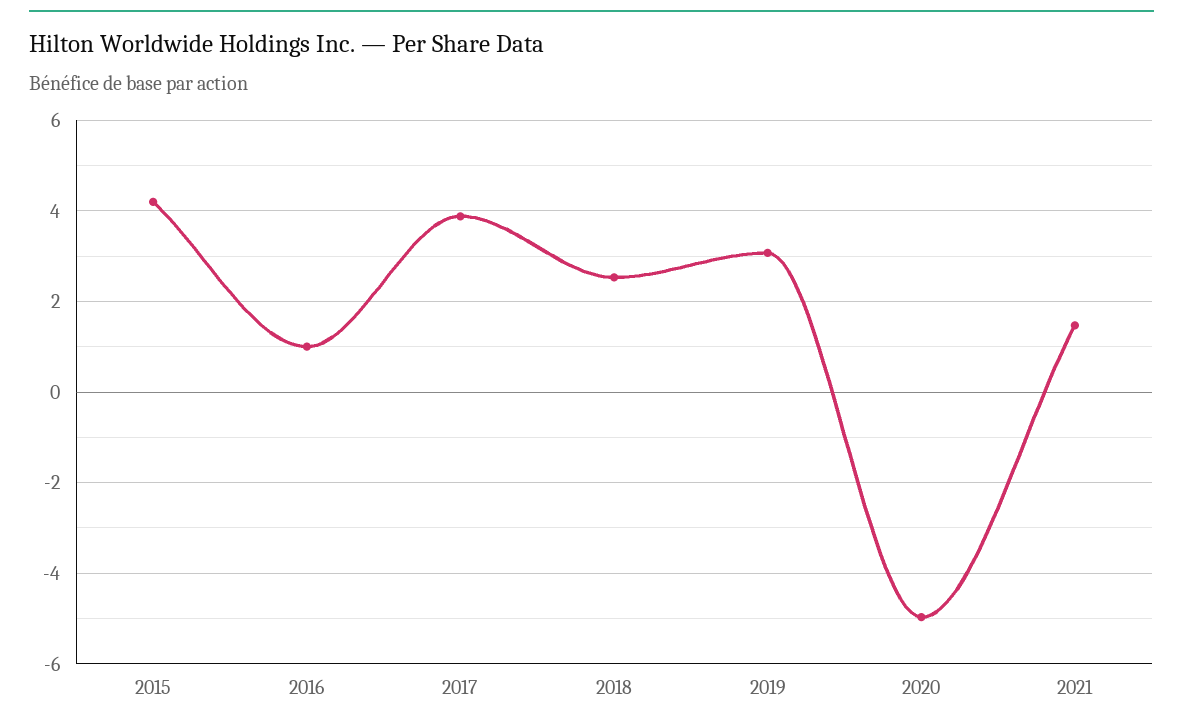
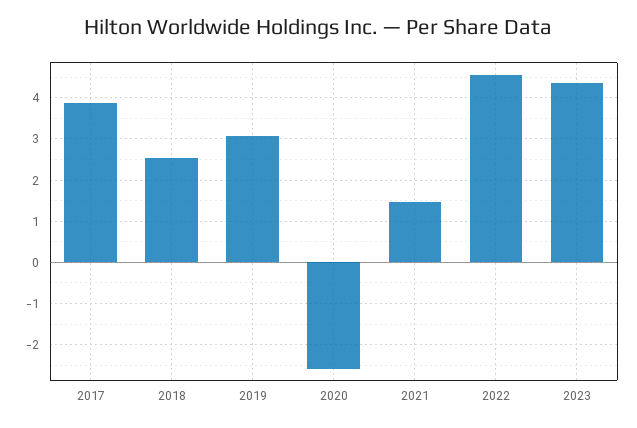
2015: 4.2 -> none
2016: 1 -> none
2020: -5 -> -2.6
2022: none -> 4.6
2023: none -> 4.4

